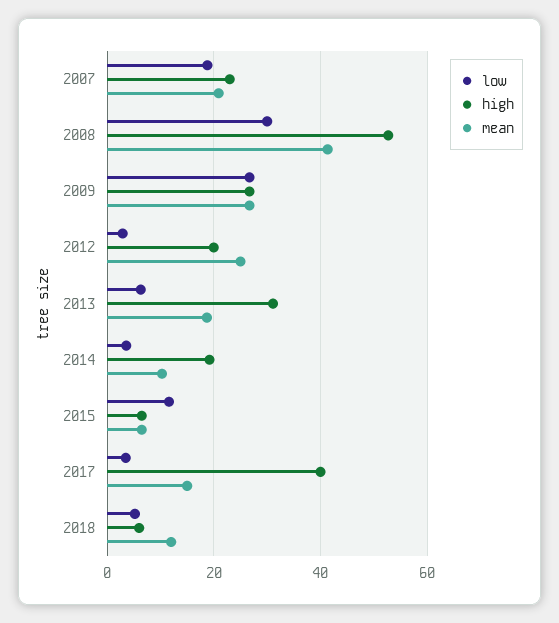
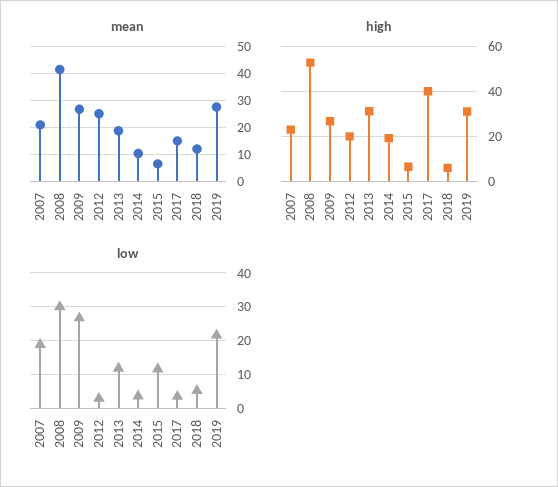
low, 2013: 6 -> 12
mean, 2019: none -> 27.5
high, 2019: none -> 30
low, 2019: none -> 22

